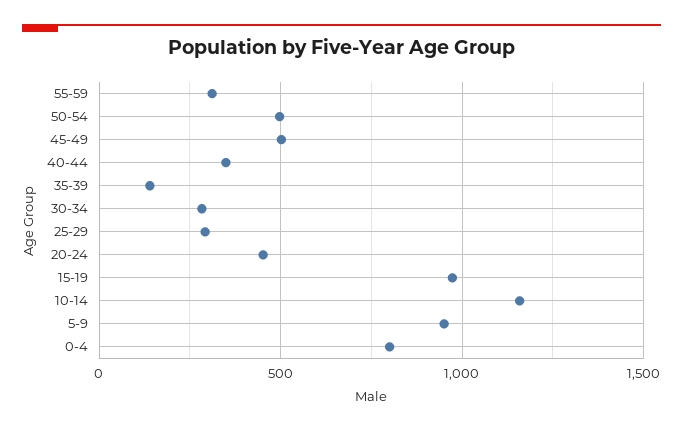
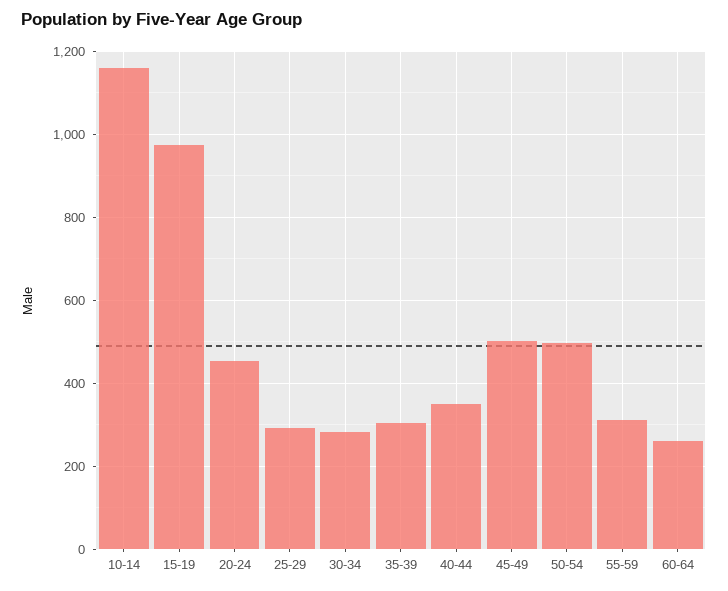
35-39: 150 -> 300
5-9: 950 -> none
0-4: 800 -> none
60-64: none -> 260

